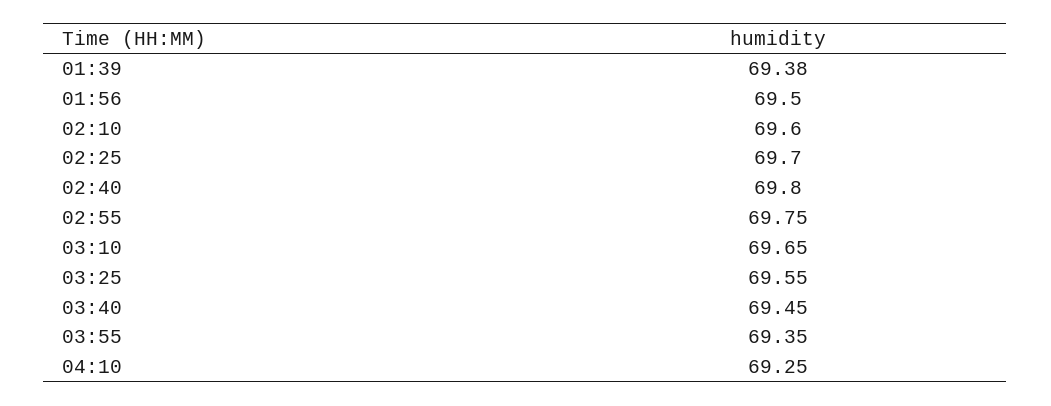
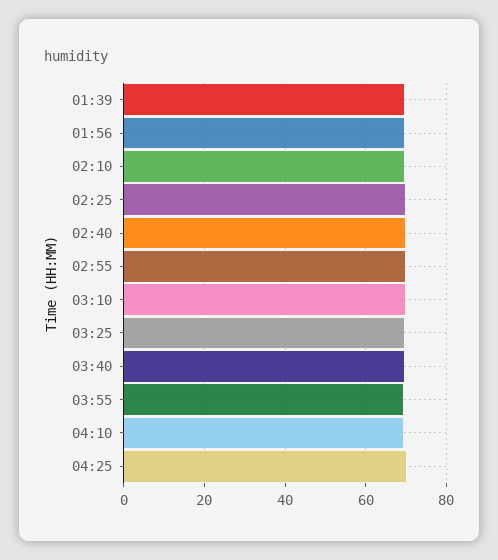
04:25: none -> 70

